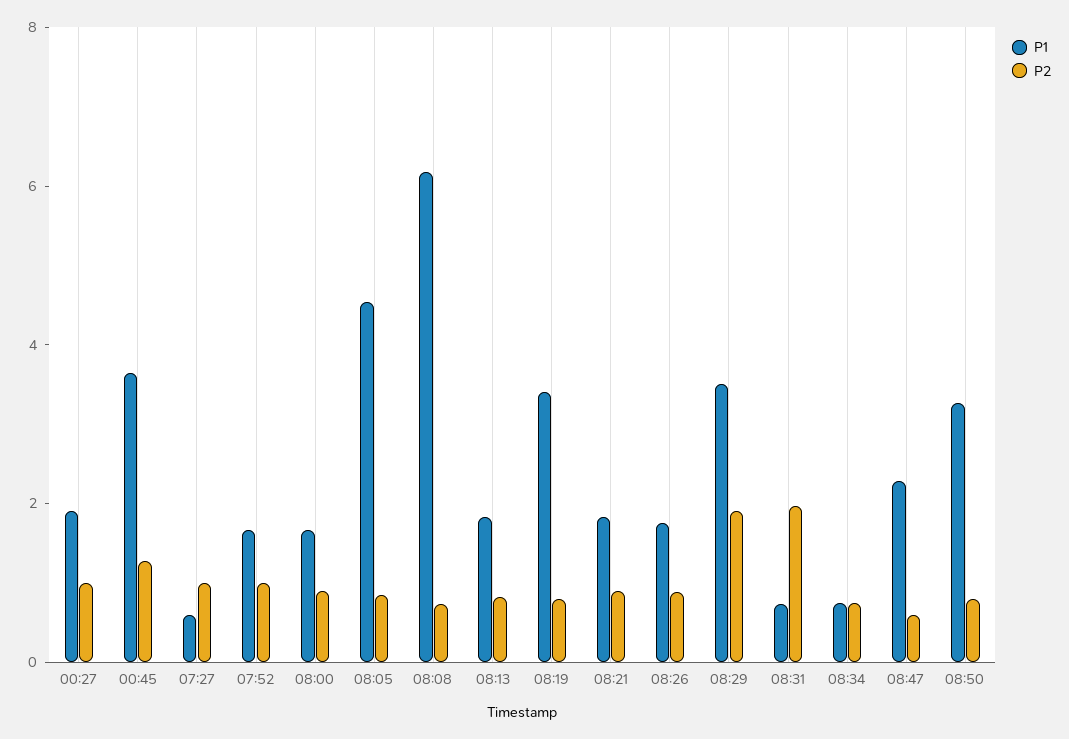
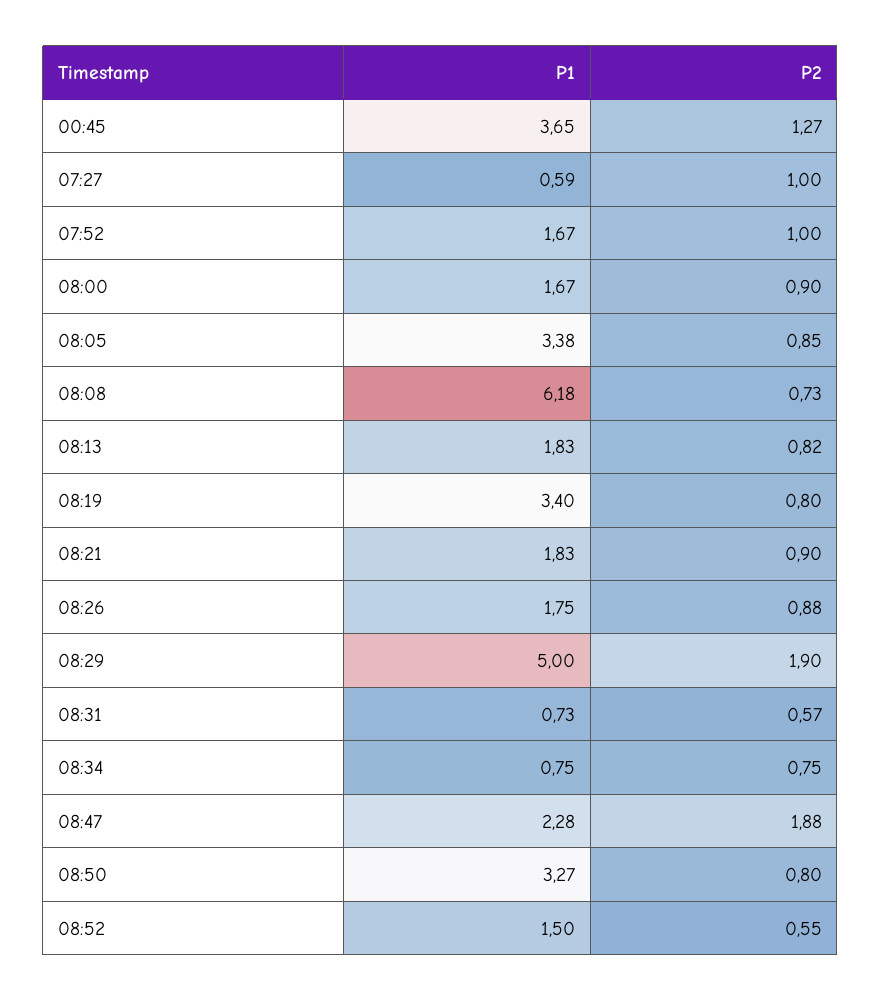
P1, 00:27: 2 -> none
P2, 00:27: 1 -> none
P1, 08:05: 4.5 -> 3.38
P1, 08:29: 3.5 -> 5
P2, 08:31: 2 -> 0.57
P2, 08:47: 0.5 -> 1.88
P1, 08:52: none -> 1.5
P2, 08:52: none -> 0.55

